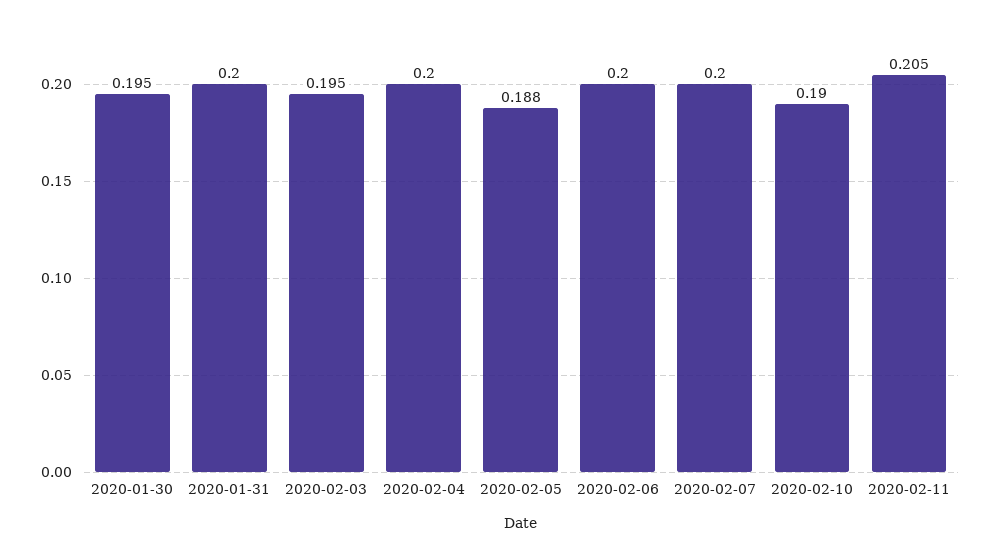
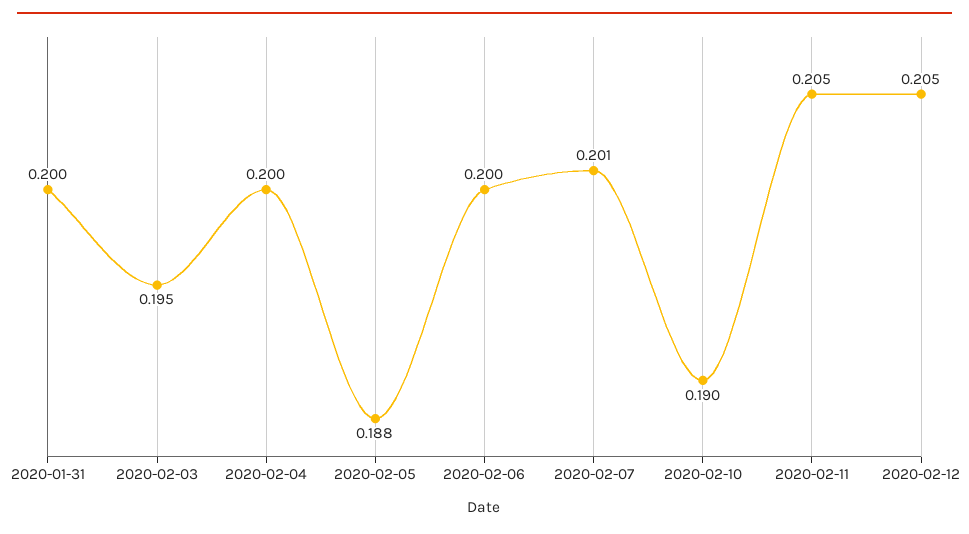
2020-01-30: 0.195 -> none
2020-02-07: 0.2 -> 0.201
2020-02-12: none -> 0.205

